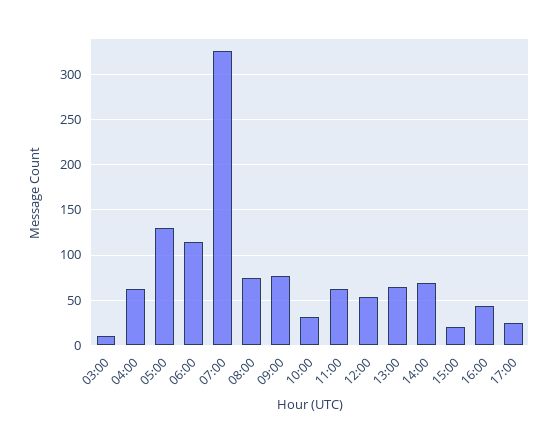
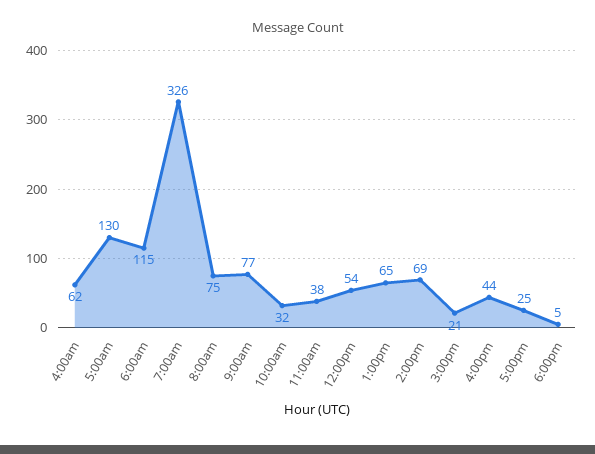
03:00: 10 -> none
11:00: 60 -> 38
6:00pm: none -> 5

